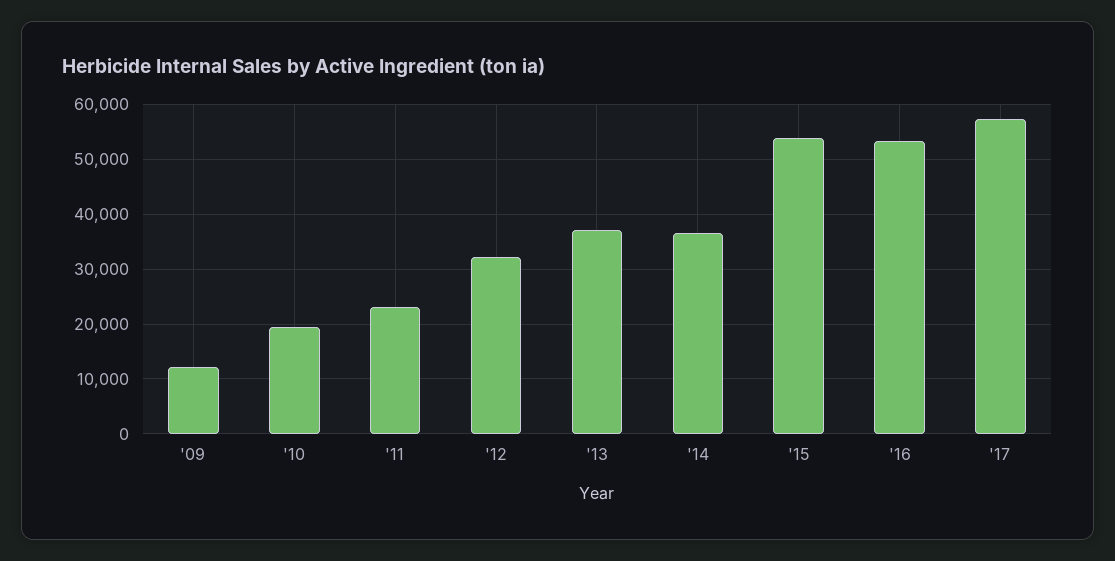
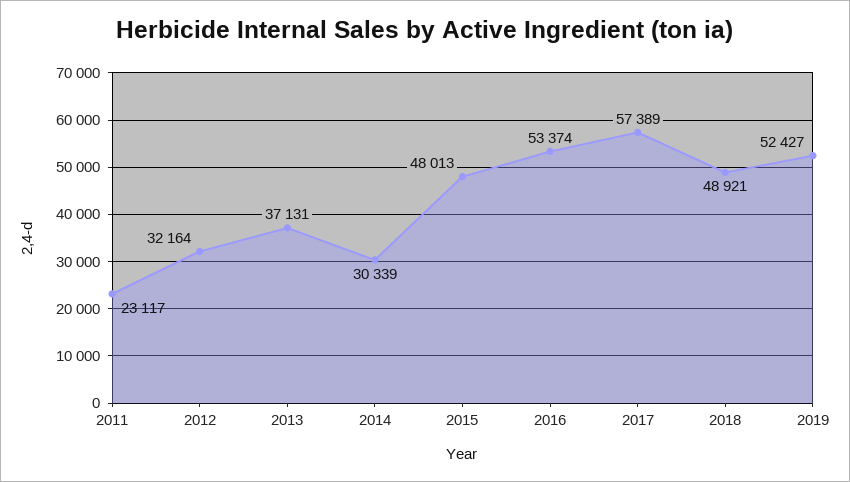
'09: 12000 -> none
'10: 20000 -> none
'14: 36000 -> 30339
'15: 54000 -> 48013
2018: none -> 48921
2019: none -> 52427

